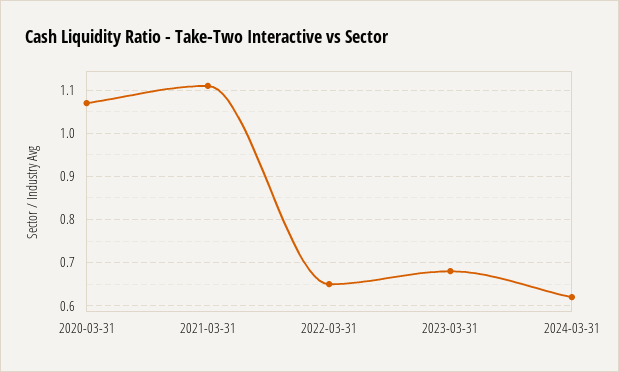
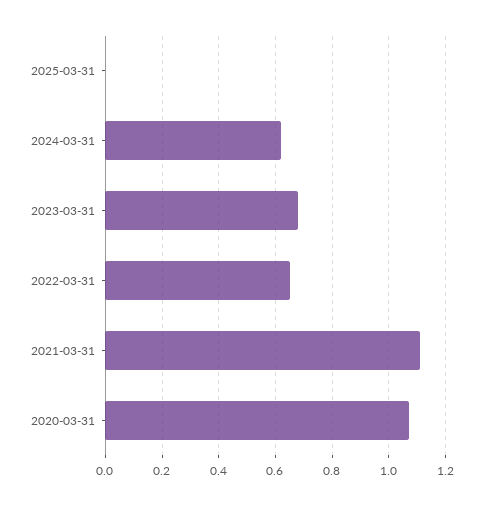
2025-03-31: none -> 0

